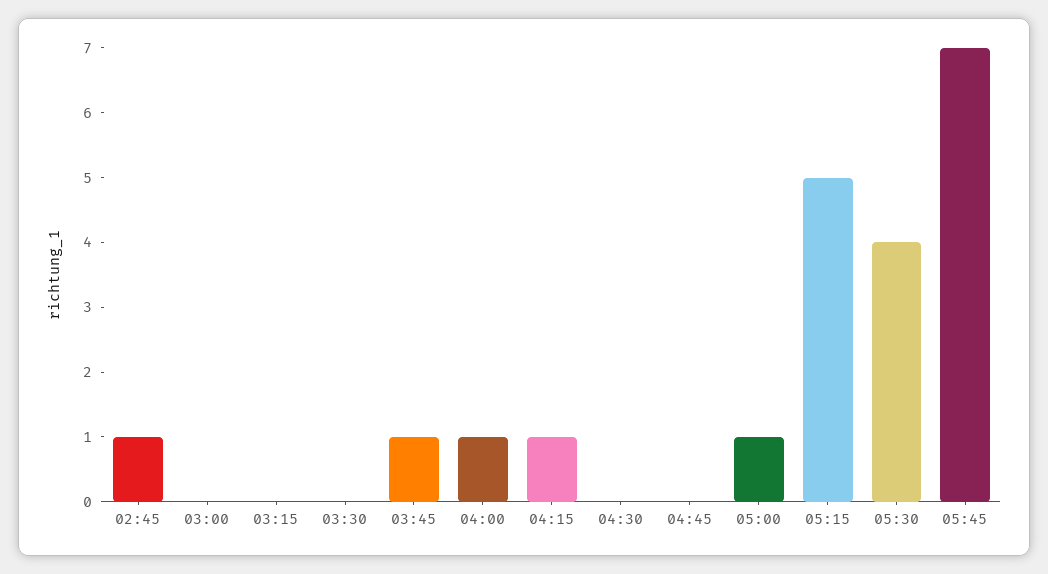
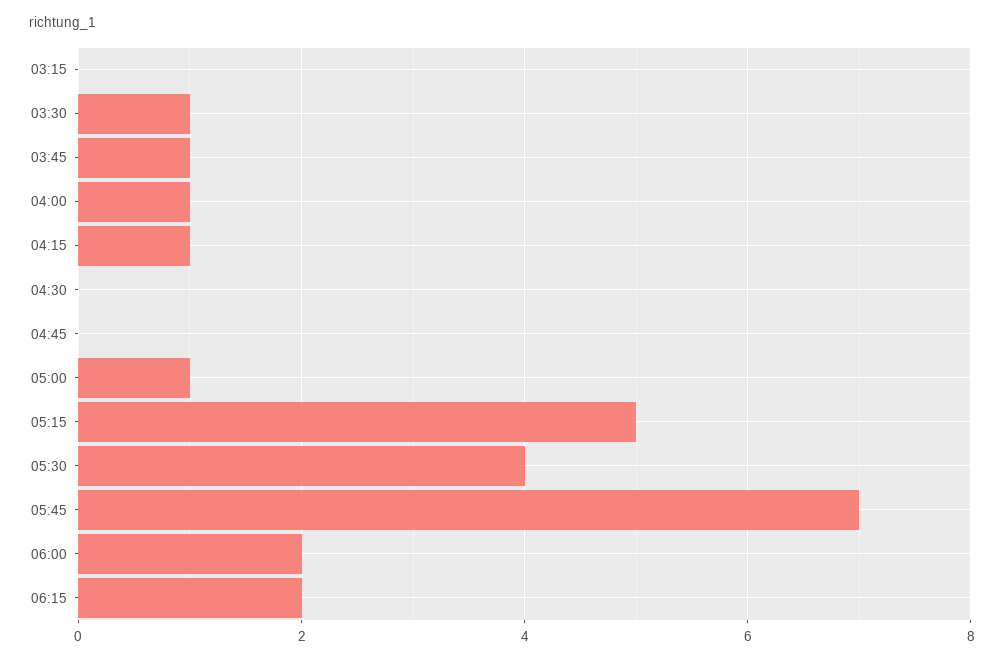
02:45: 1 -> none
03:00: 0 -> none
03:30: 0 -> 1
06:00: none -> 2
06:15: none -> 2

